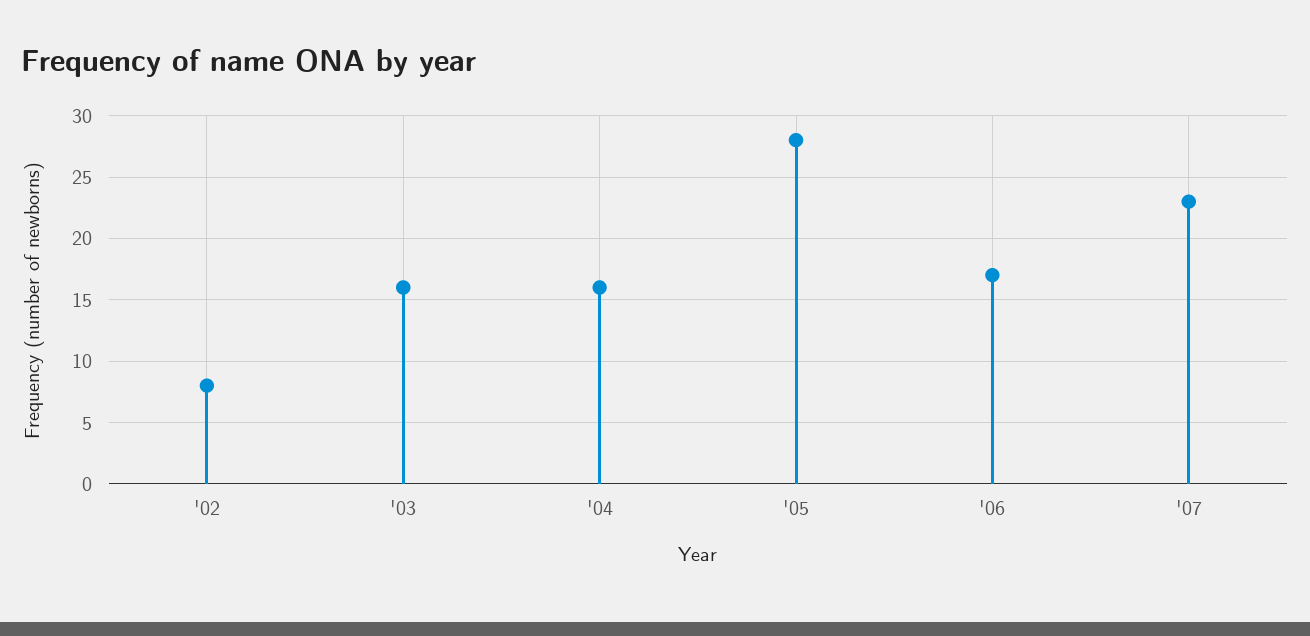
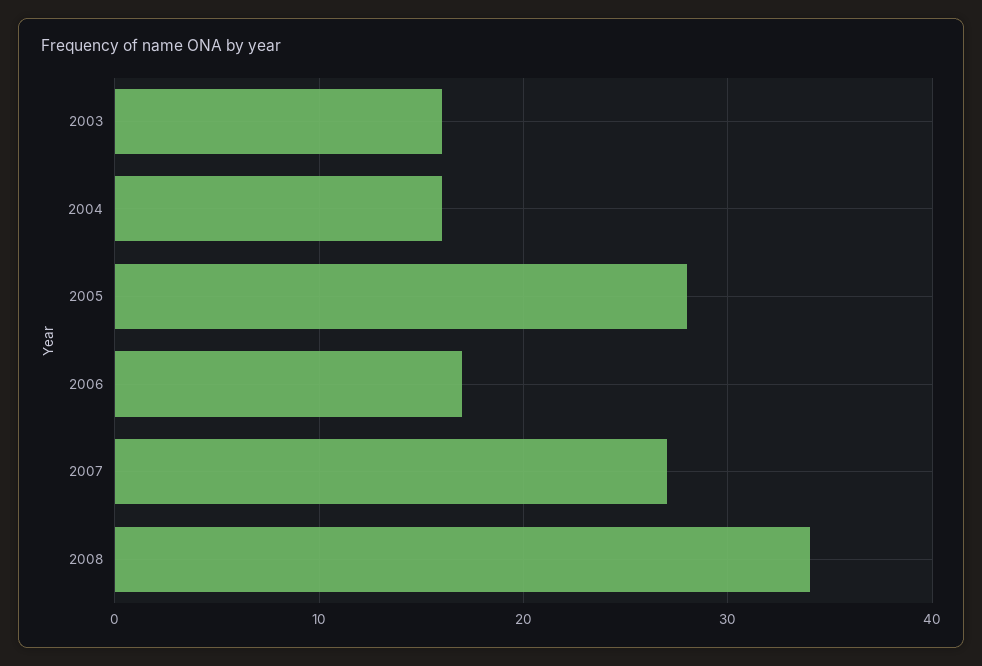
'02: 8 -> none
'07: 23 -> 27
2008: none -> 34

